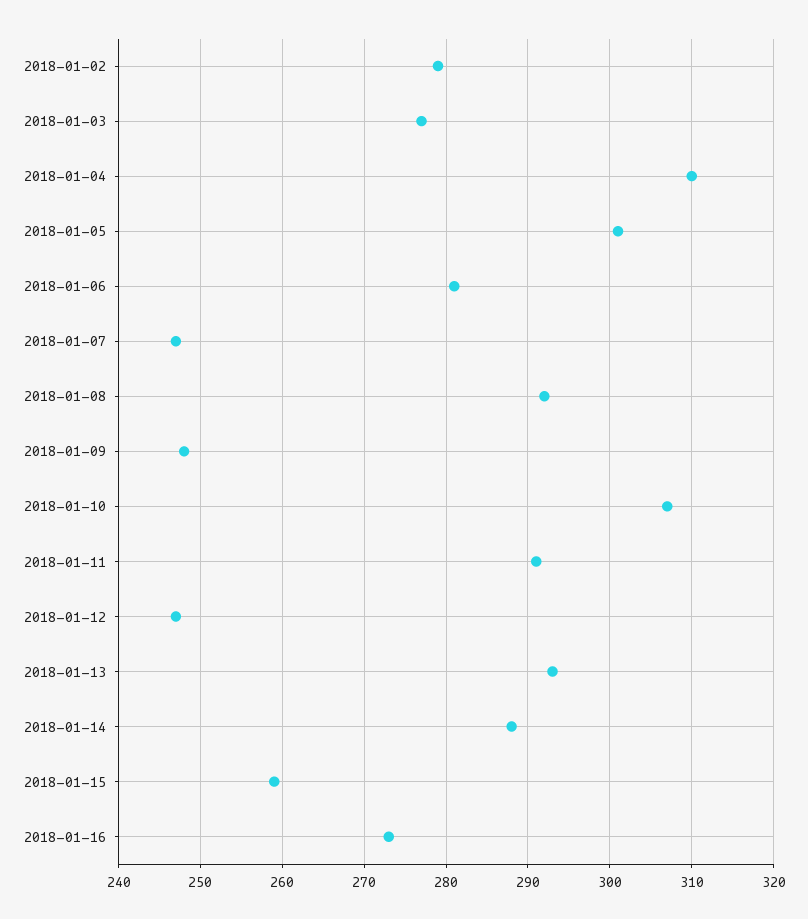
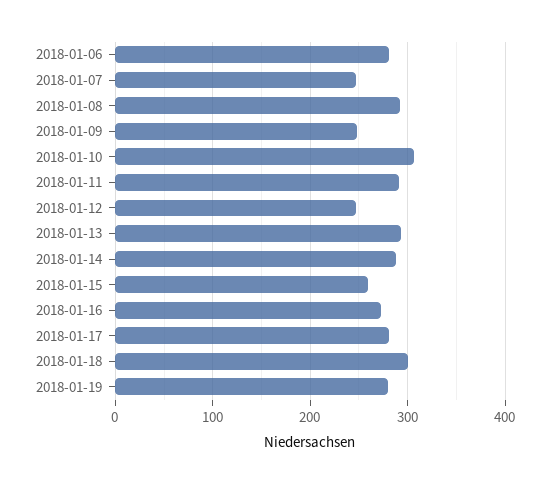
2018-01-02: 279 -> none
2018-01-03: 277 -> none
2018-01-04: 310 -> none
2018-01-05: 301 -> none
2018-01-17: none -> 280
2018-01-18: none -> 300
2018-01-19: none -> 280

